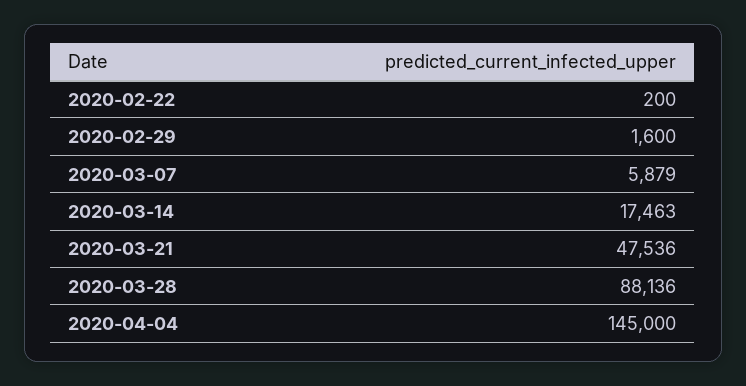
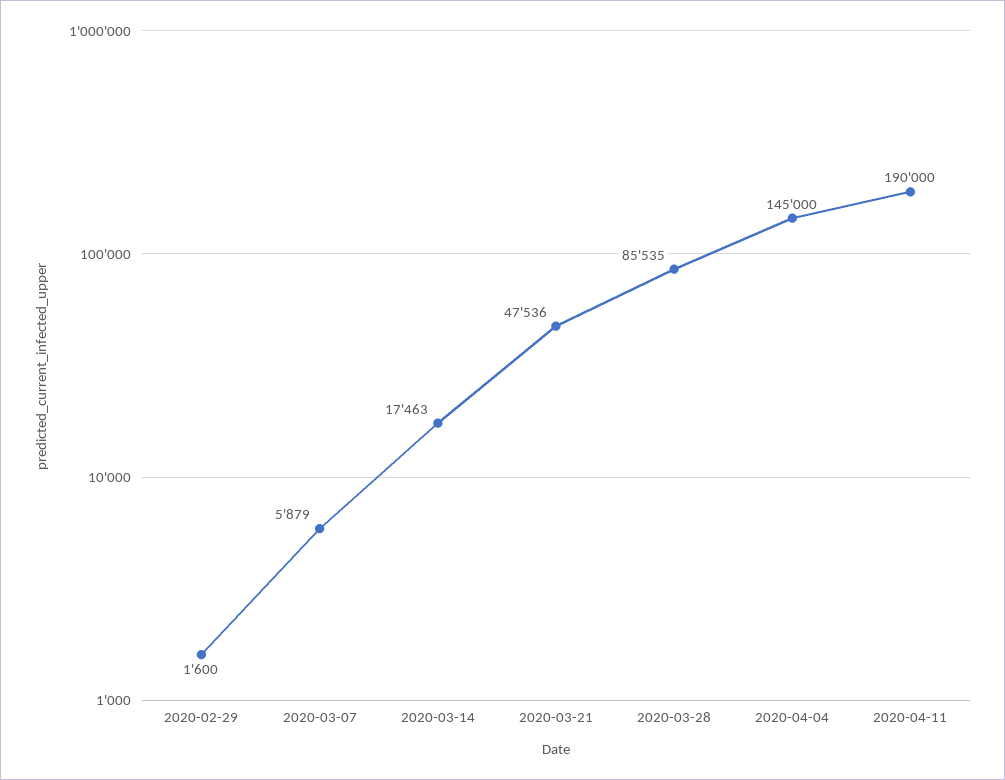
2020-02-22: 200 -> none
2020-03-28: 88136 -> 85535
2020-04-11: none -> 190000

